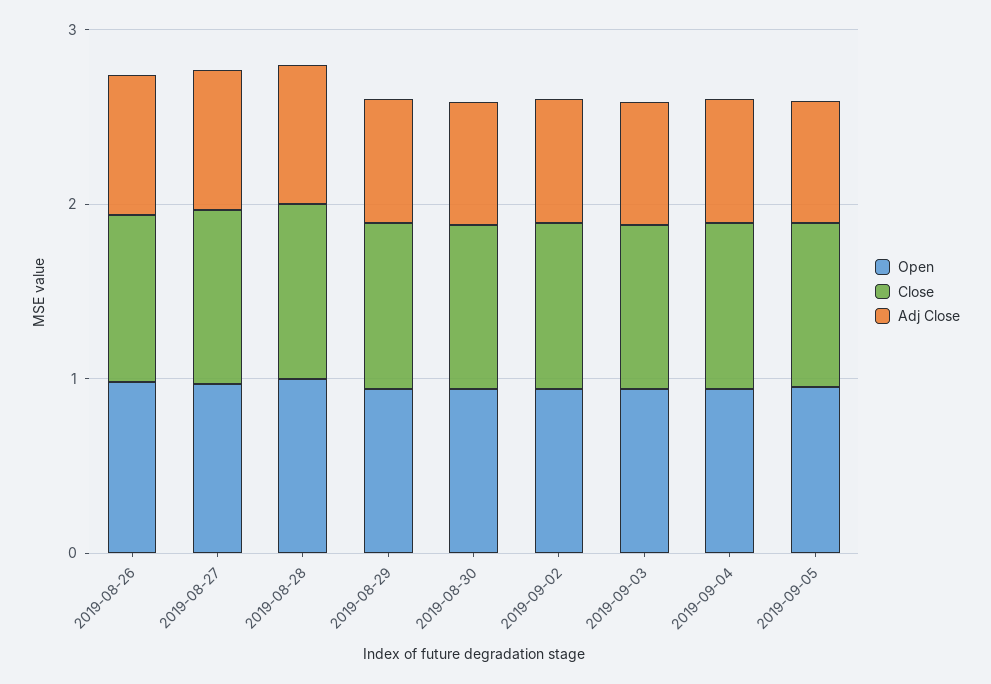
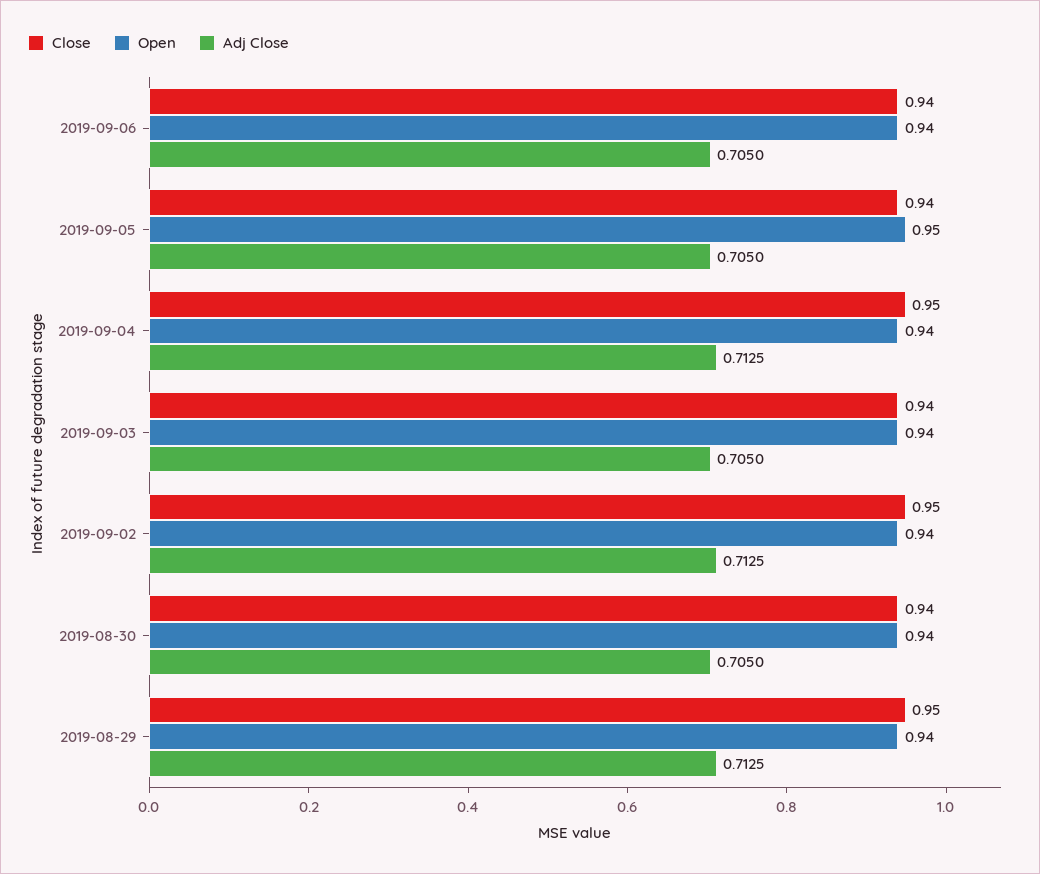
Open, 2019-08-26: 1 -> none
Close, 2019-08-26: 1 -> none
Adj Close, 2019-08-26: 0.8 -> none
Open, 2019-08-27: 1 -> none
Close, 2019-08-27: 1 -> none
Adj Close, 2019-08-27: 0.8 -> none
Open, 2019-08-28: 1 -> none
Close, 2019-08-28: 1 -> none
Adj Close, 2019-08-28: 0.8 -> none
Close, 2019-09-06: none -> 0.94
Open, 2019-09-06: none -> 0.94
Adj Close, 2019-09-06: none -> 0.705

